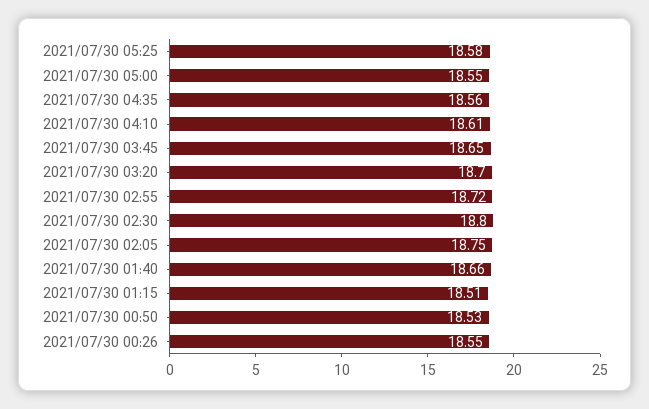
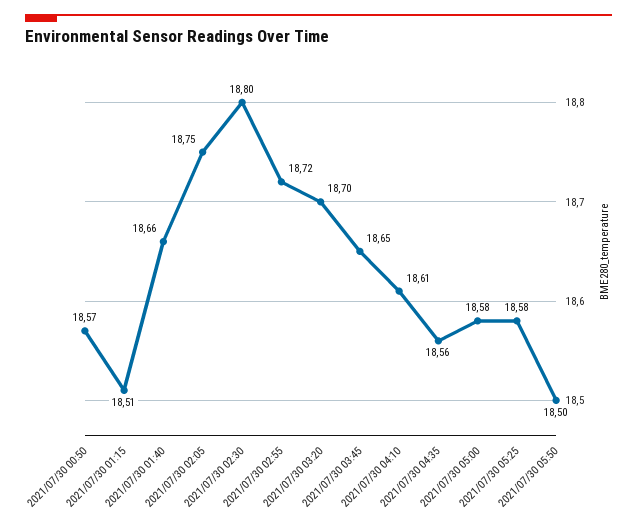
2021/07/30 05:00: 18.55 -> 18.58
2021/07/30 00:50: 18.53 -> 18.57
2021/07/30 00:26: 18.55 -> none
2021/07/30 05:50: none -> 18.5

